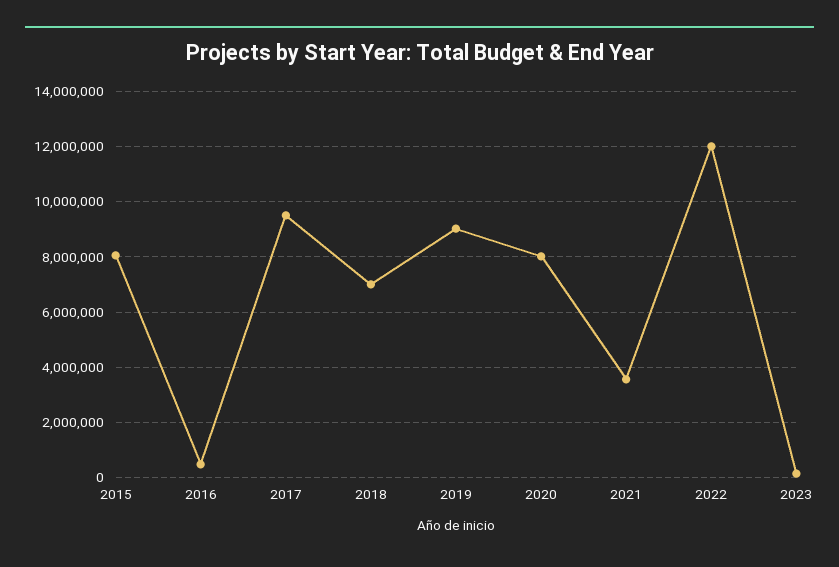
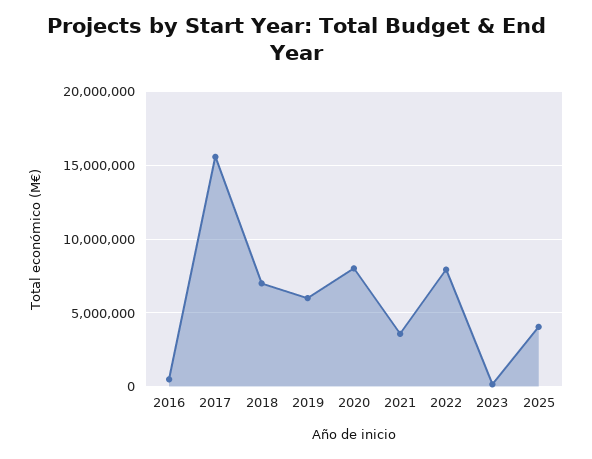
2015: 8000000 -> none
2017: 9500000 -> 15500000
2019: 9000000 -> 6000000
2022: 12000000 -> 8000000
2025: none -> 4000000

